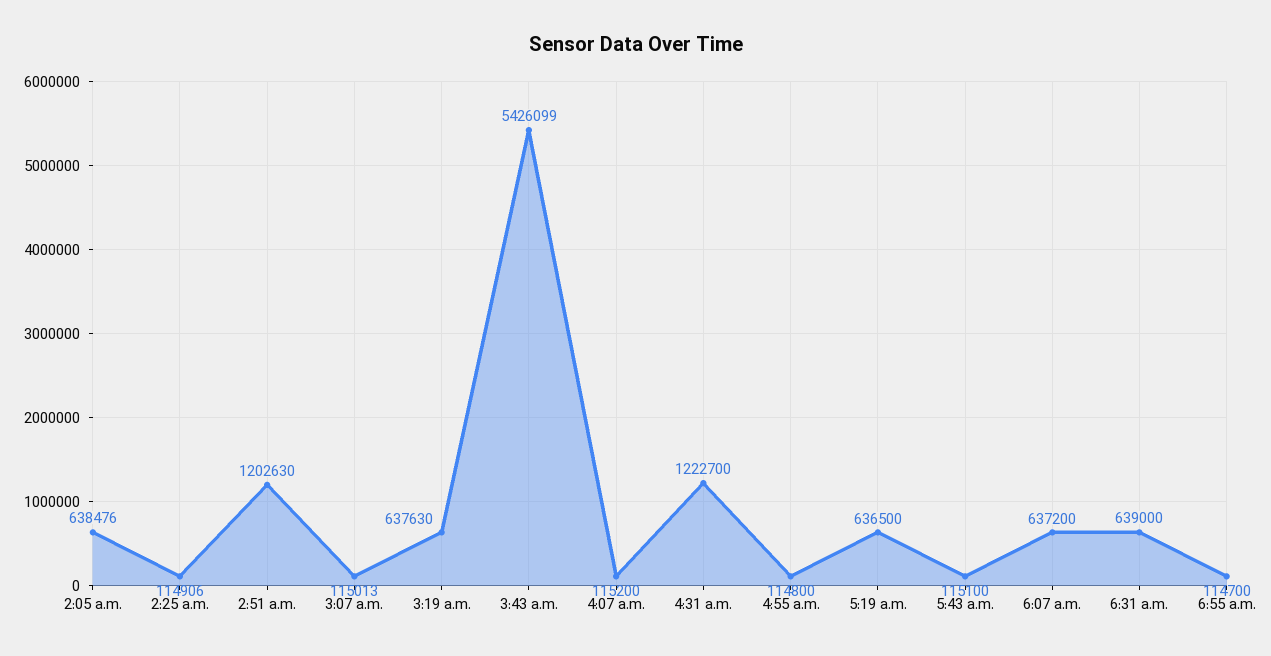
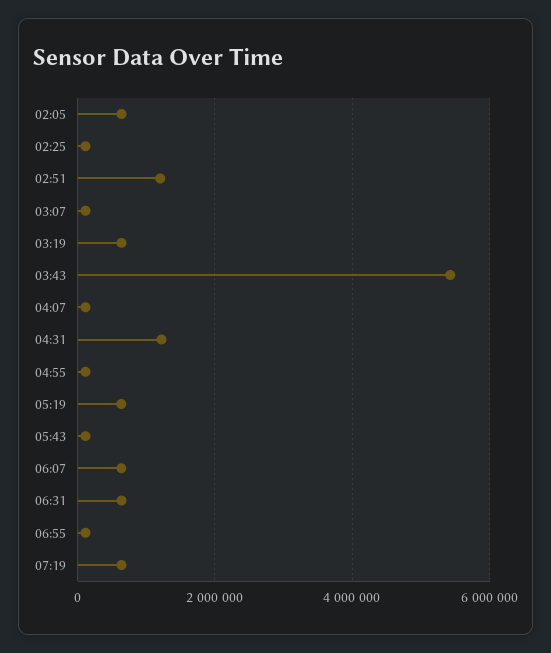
07:19: none -> 600000

